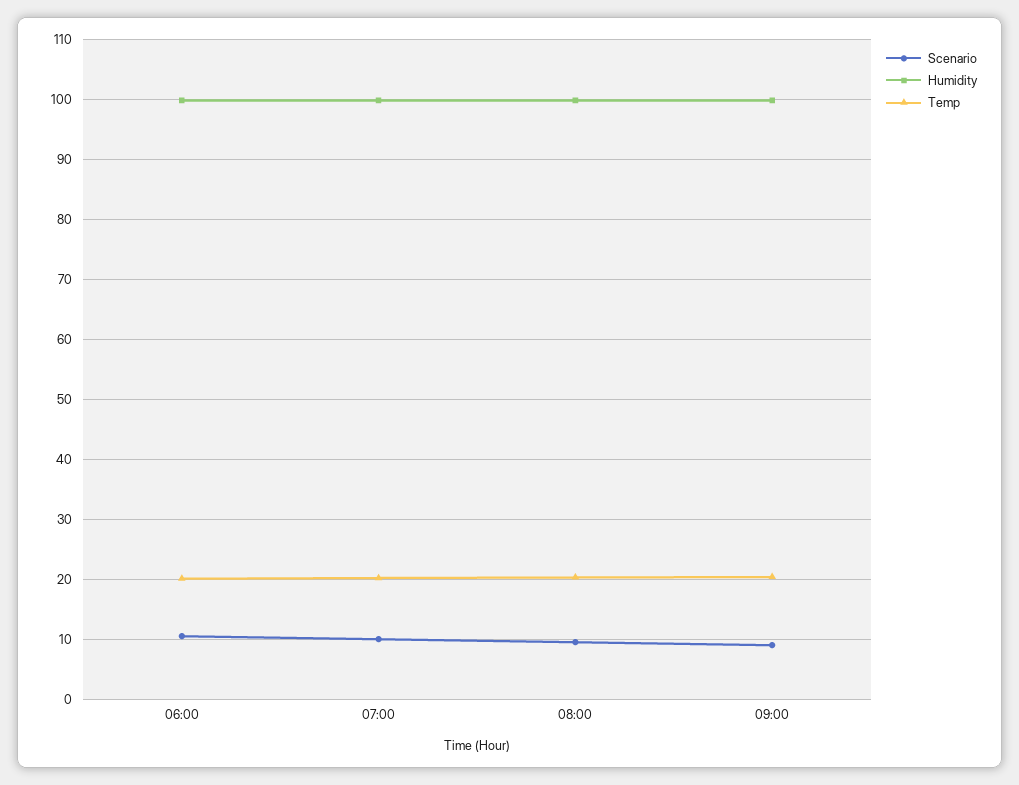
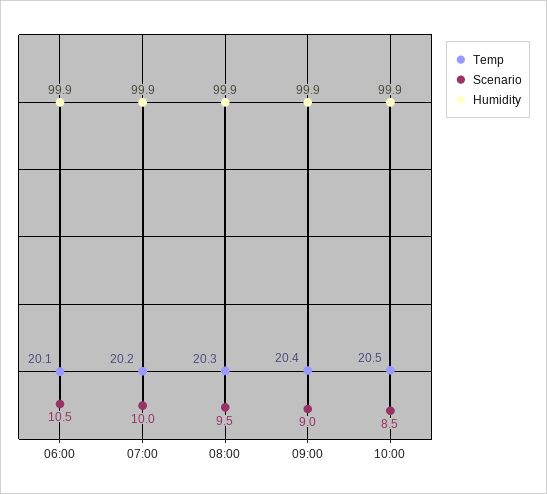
Temp, 10:00: none -> 20.5
Scenario, 10:00: none -> 8.5
Humidity, 10:00: none -> 99.9

